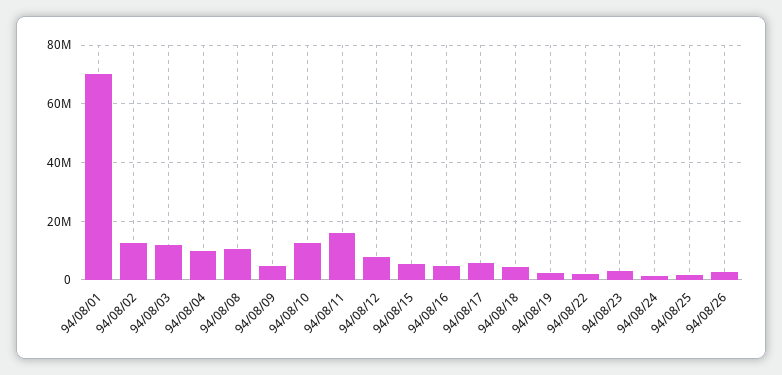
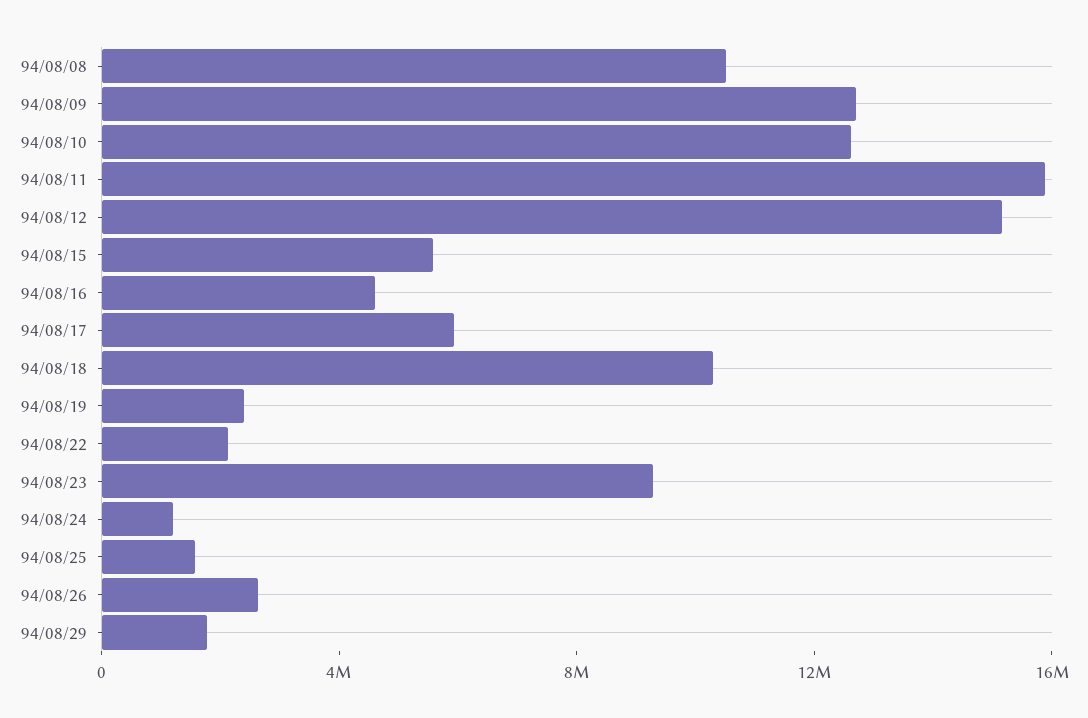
94/08/01: 70000000 -> none
94/08/02: 12500000 -> none
94/08/03: 12500000 -> none
94/08/04: 10000000 -> none
94/08/09: 5000000 -> 13000000
94/08/12: 7500000 -> 15000000
94/08/18: 5000000 -> 10000000
94/08/23: 2500000 -> 9000000
94/08/29: none -> 2000000

